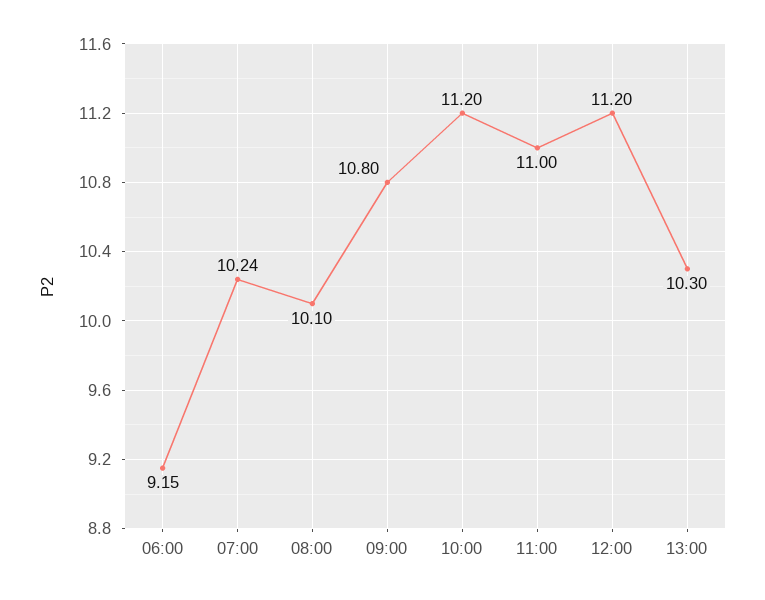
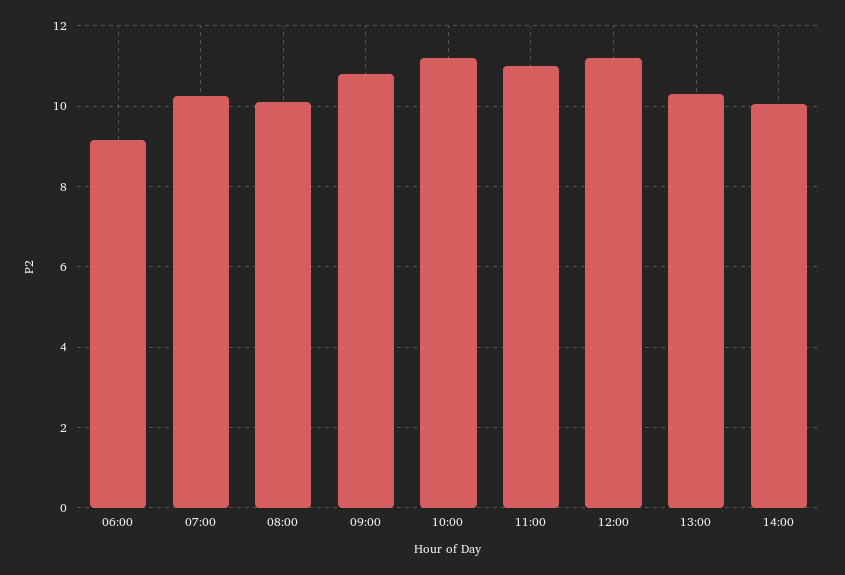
14:00: none -> 10

